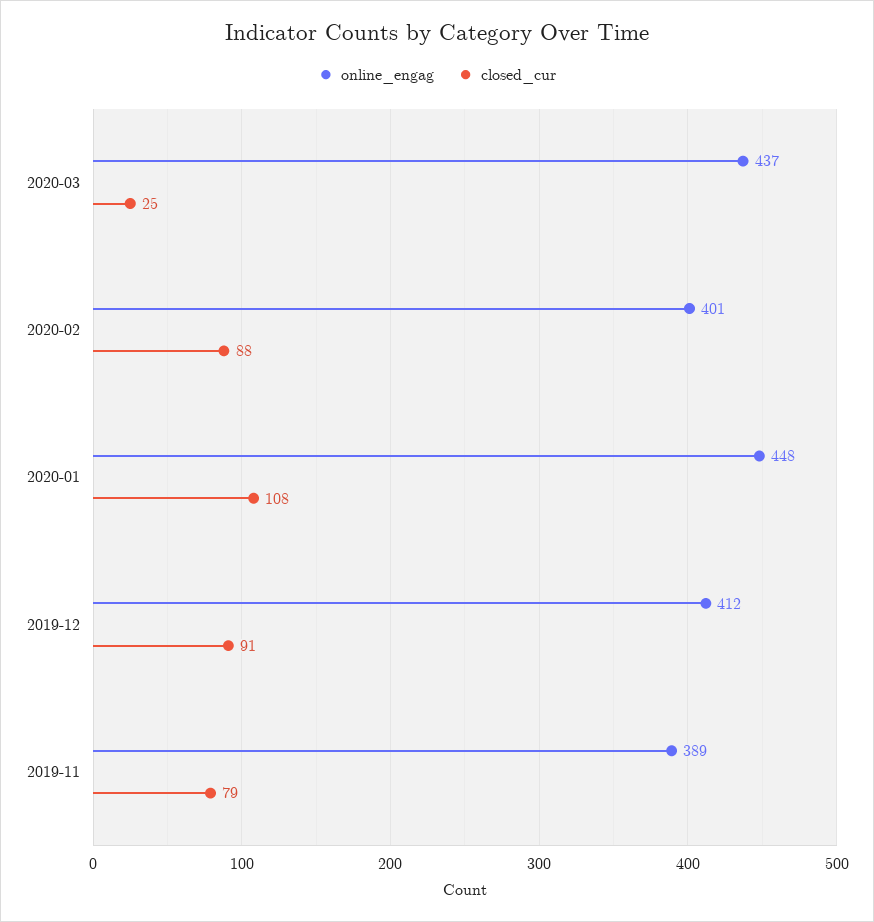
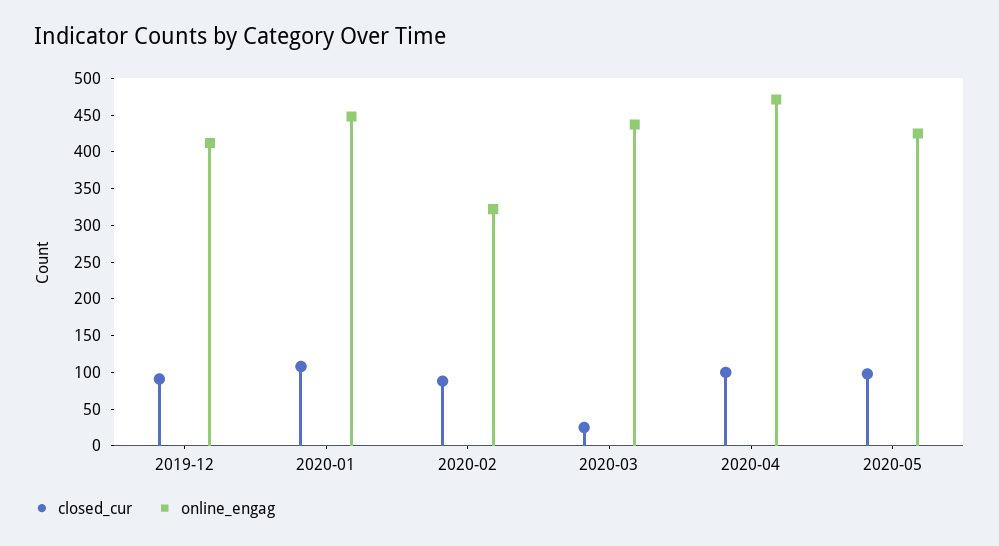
online_engag, 2020-02: 401 -> 325
online_engag, 2019-11: 389 -> none
closed_cur, 2019-11: 79 -> none
closed_cur, 2020-04: none -> 100
online_engag, 2020-04: none -> 475
closed_cur, 2020-05: none -> 100
online_engag, 2020-05: none -> 425

